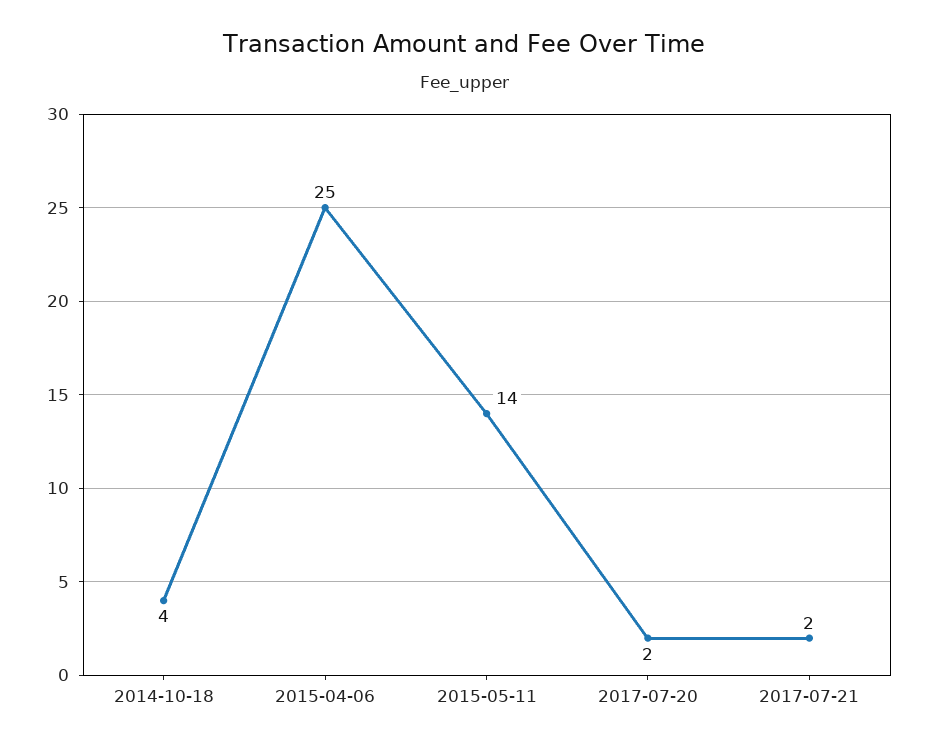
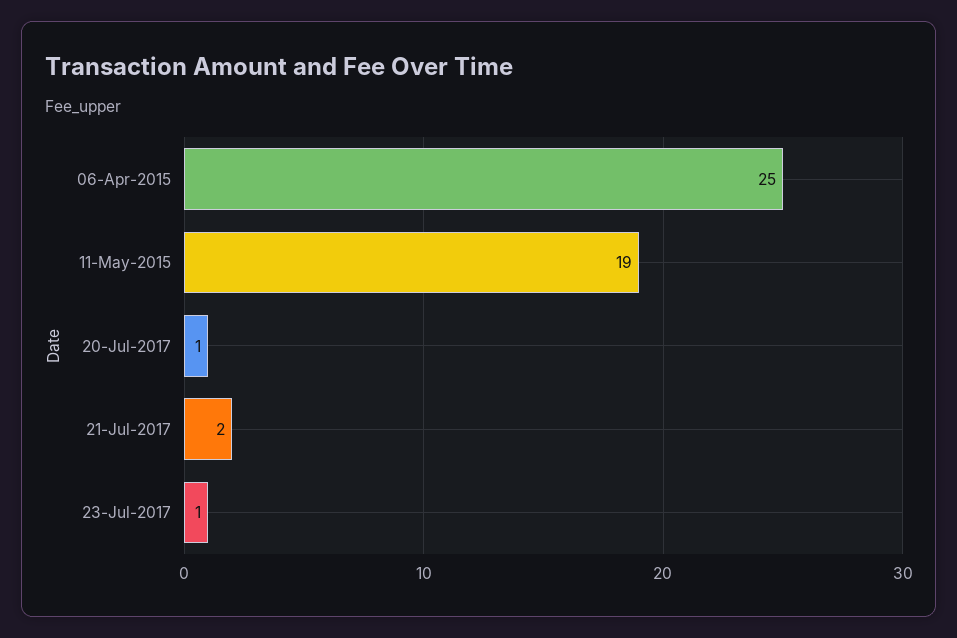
2014-10-18: 4 -> none
2015-05-11: 14 -> 19
2017-07-20: 2 -> 1
23-Jul-2017: none -> 1

